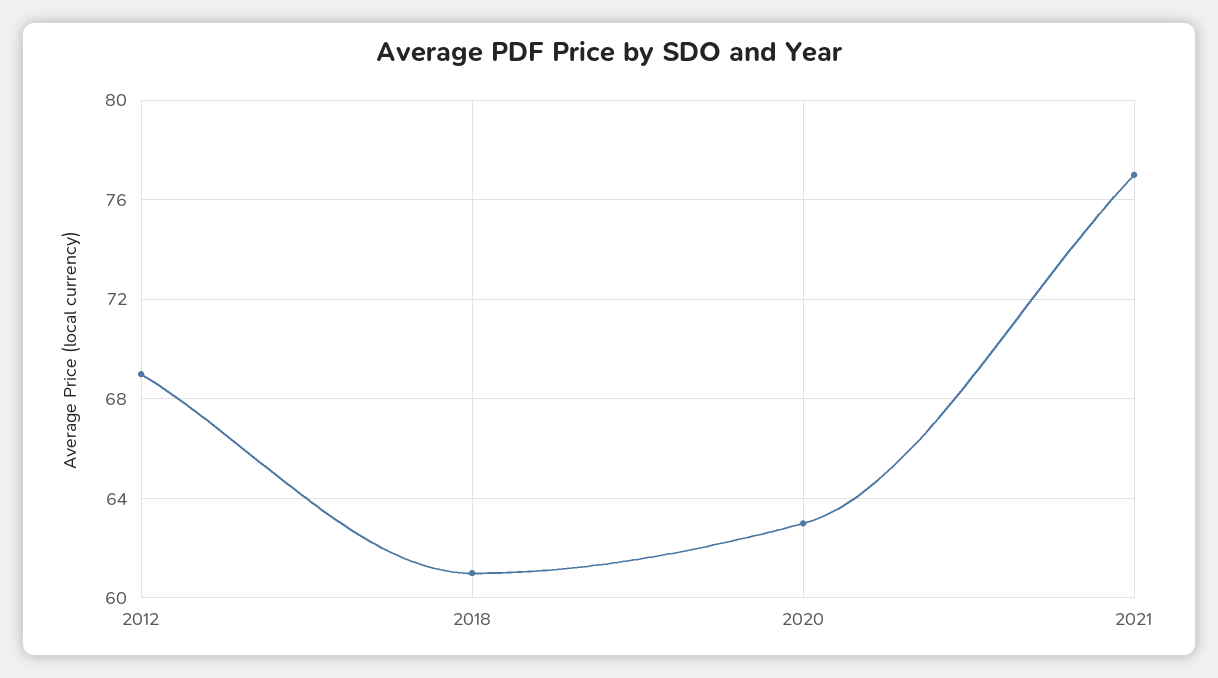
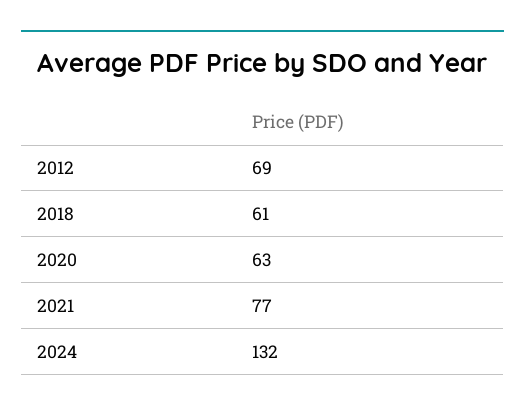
2024: none -> 132

